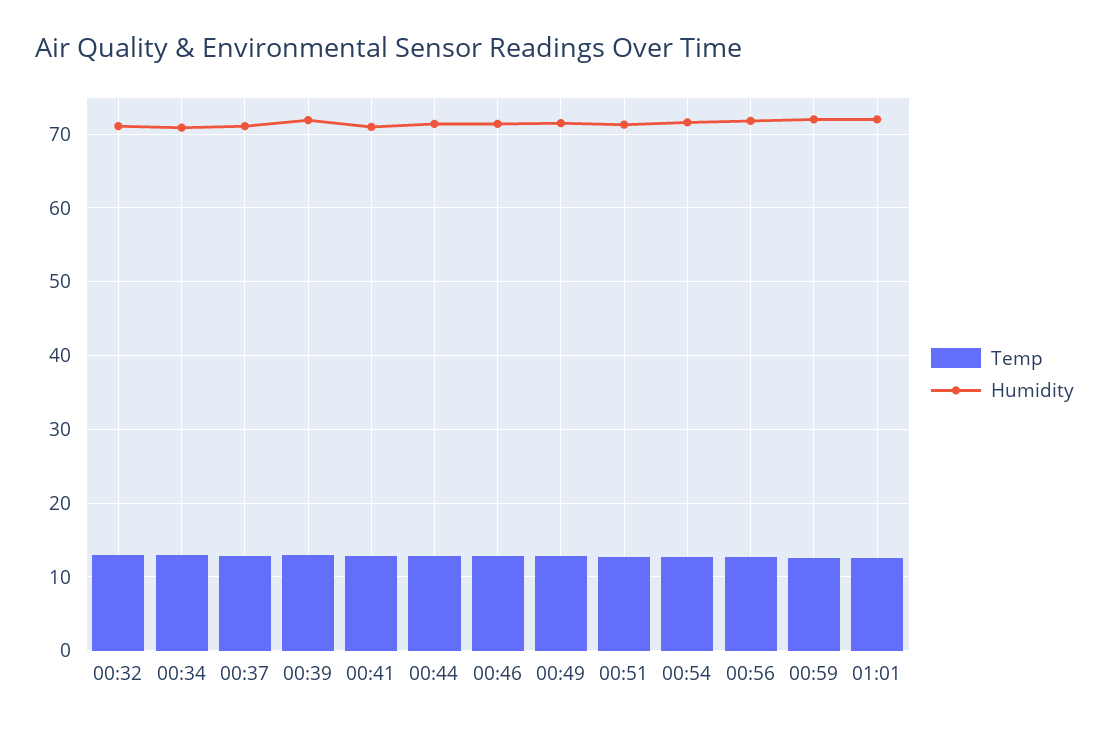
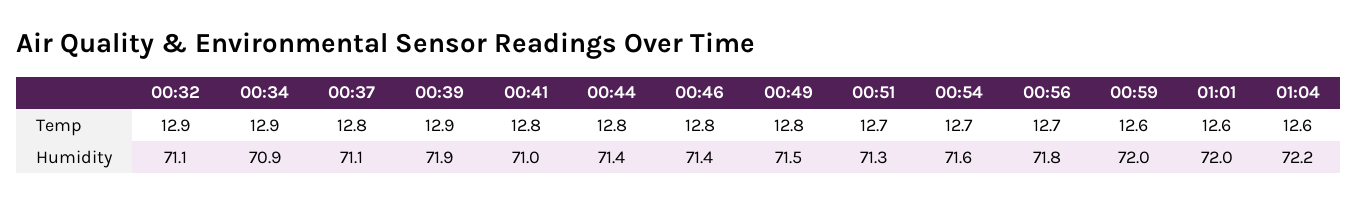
Temp, 01:04: none -> 12.6
Humidity, 01:04: none -> 72.2

